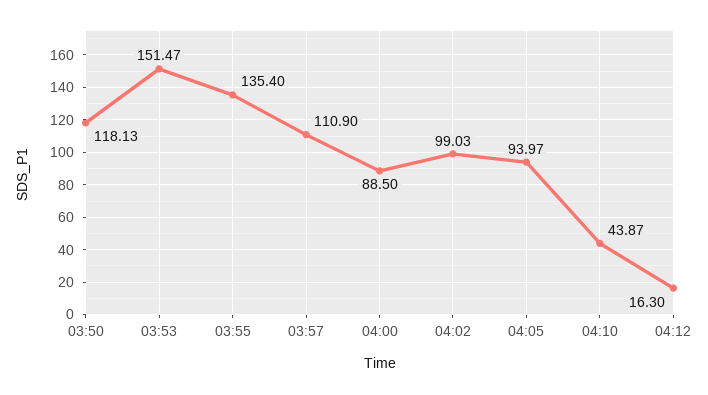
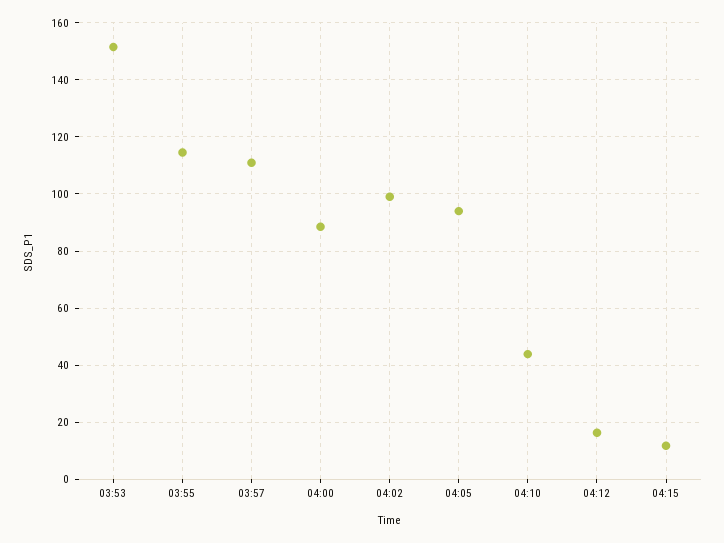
03:50: 118.13 -> none
03:55: 135.4 -> 115
04:15: none -> 12.5

